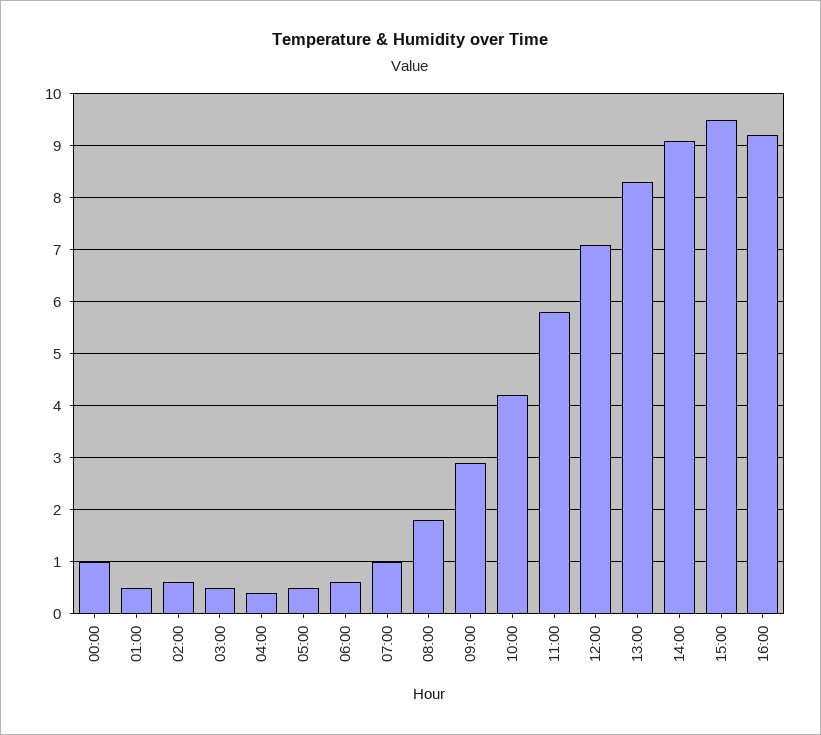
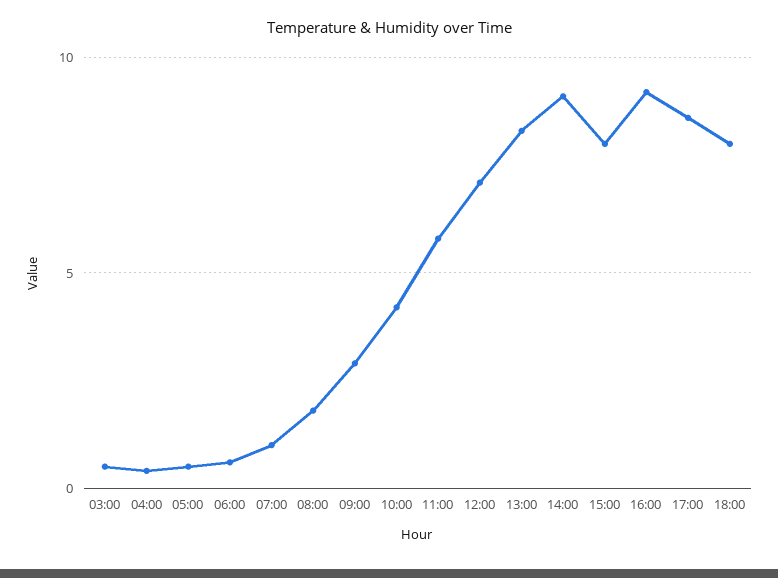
00:00: 1 -> none
01:00: 0.5 -> none
02:00: 0.5 -> none
15:00: 9.5 -> 8
17:00: none -> 8.5
18:00: none -> 8

